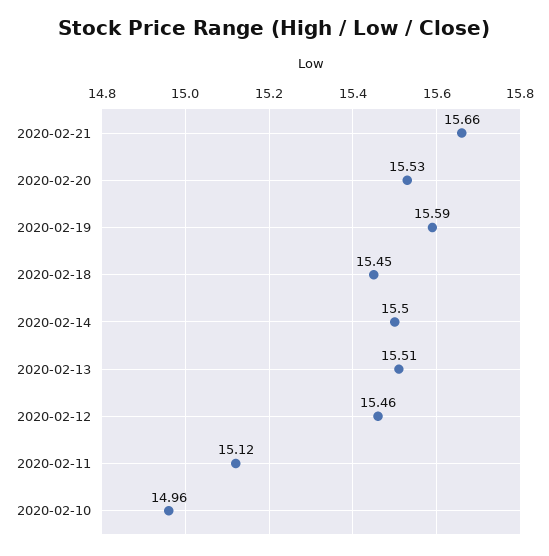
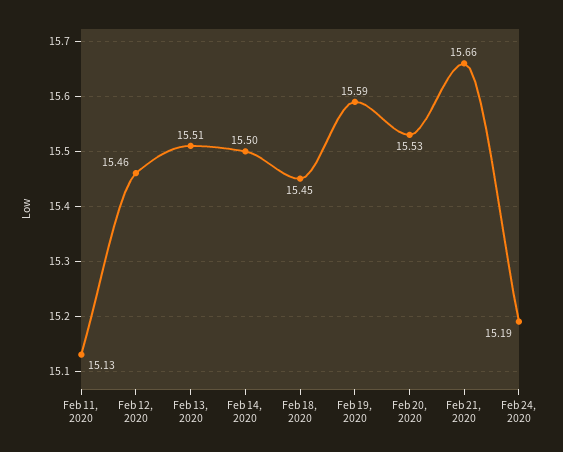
2020-02-11: 15.12 -> 15.13
2020-02-10: 14.96 -> none
Feb 24, 2020: none -> 15.19

